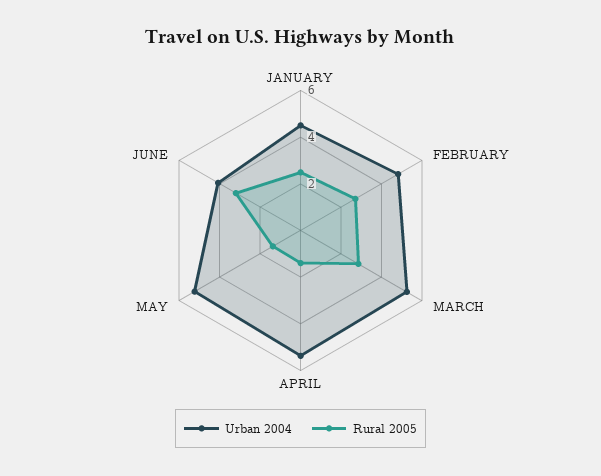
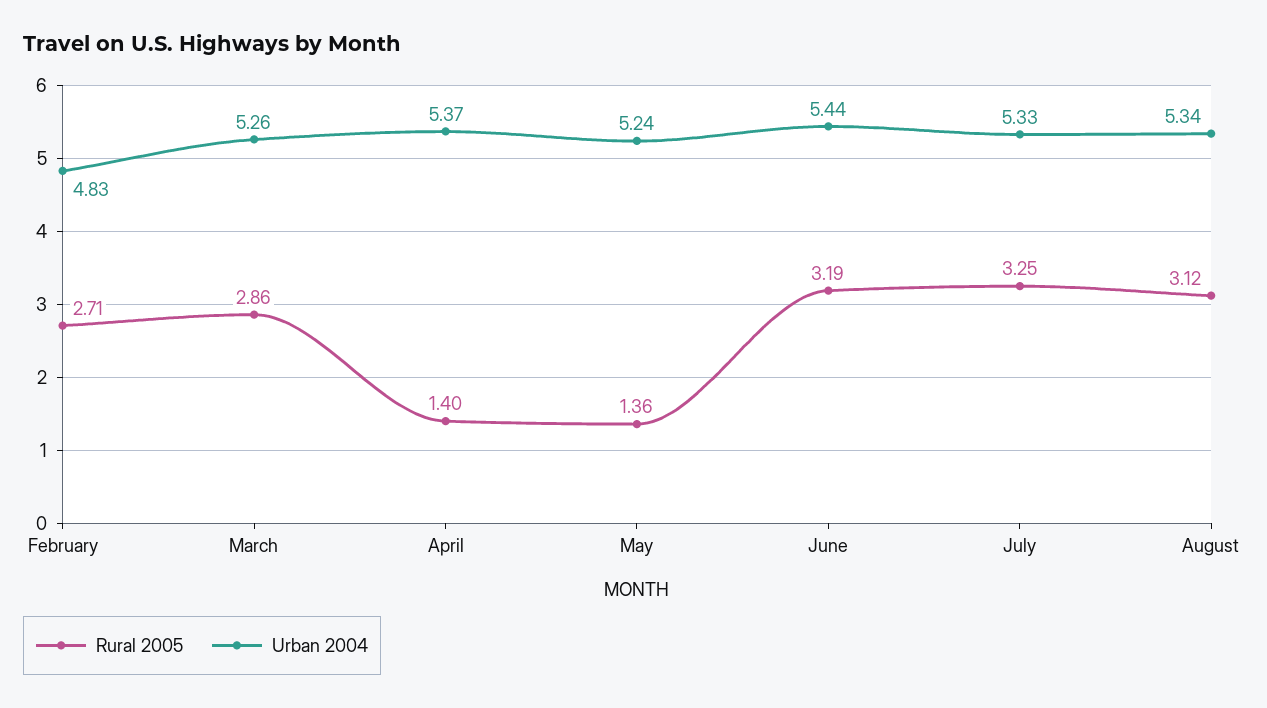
Urban 2004, JANUARY: 4.5 -> none
Rural 2005, JANUARY: 2.5 -> none
Urban 2004, JUNE: 4 -> 5.44
Rural 2005, July: none -> 3.25
Urban 2004, July: none -> 5.33
Rural 2005, August: none -> 3.12
Urban 2004, August: none -> 5.34

